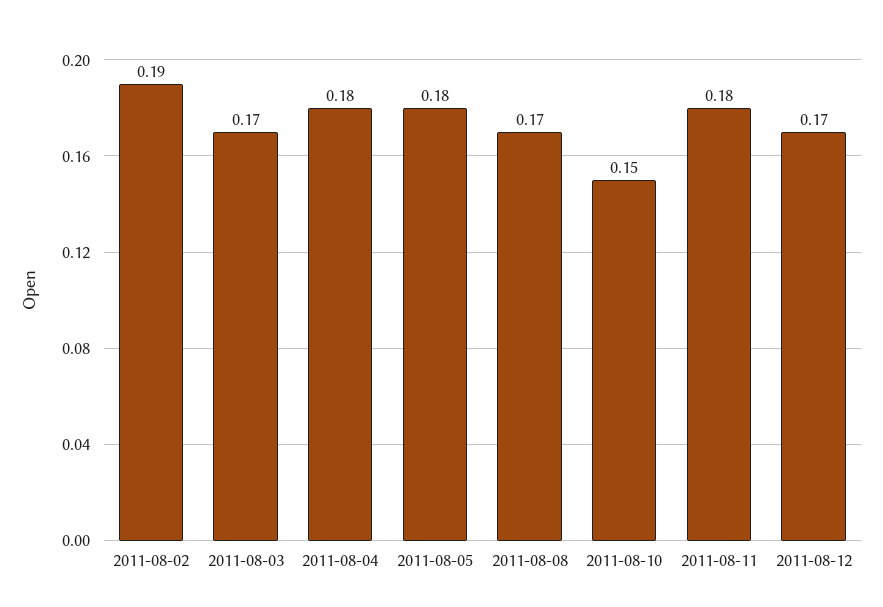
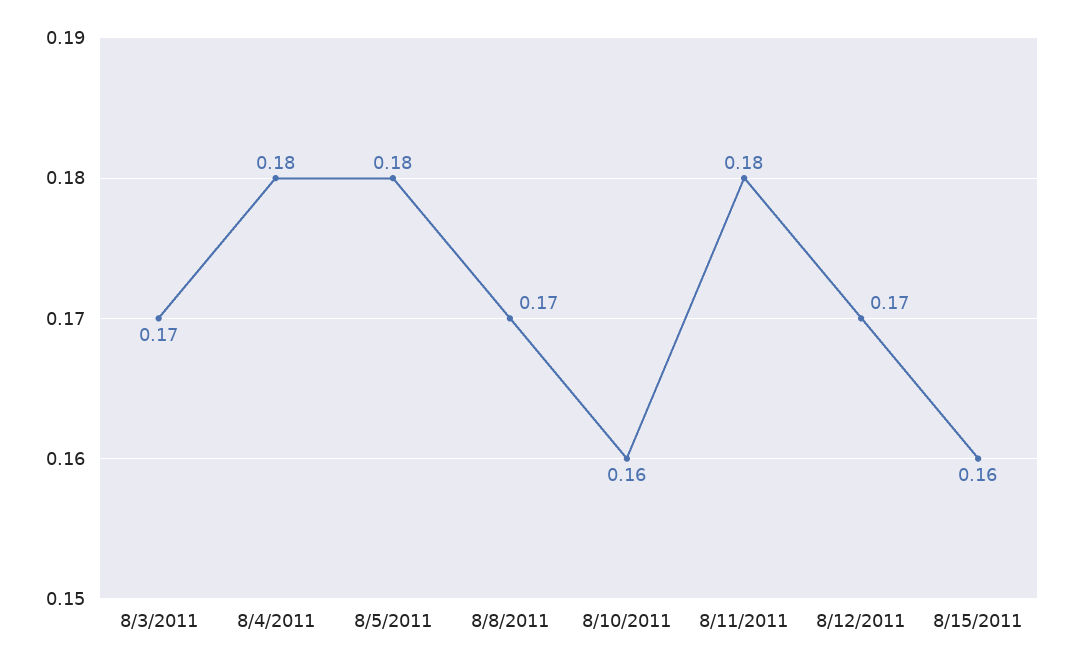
2011-08-02: 0.19 -> none
2011-08-10: 0.15 -> 0.16
8/15/2011: none -> 0.16

